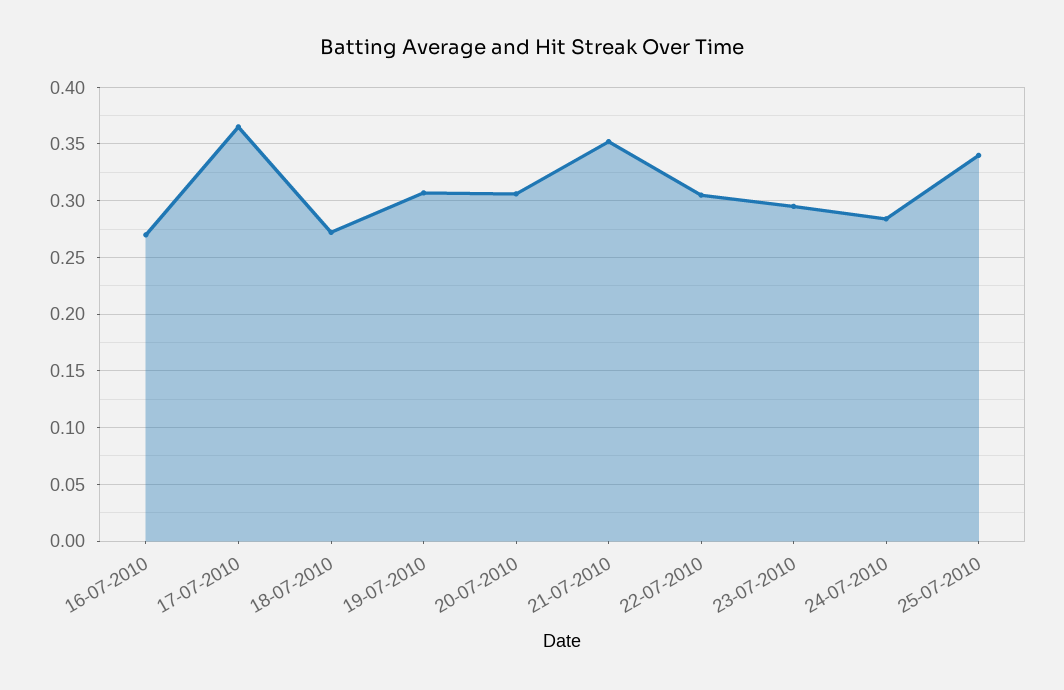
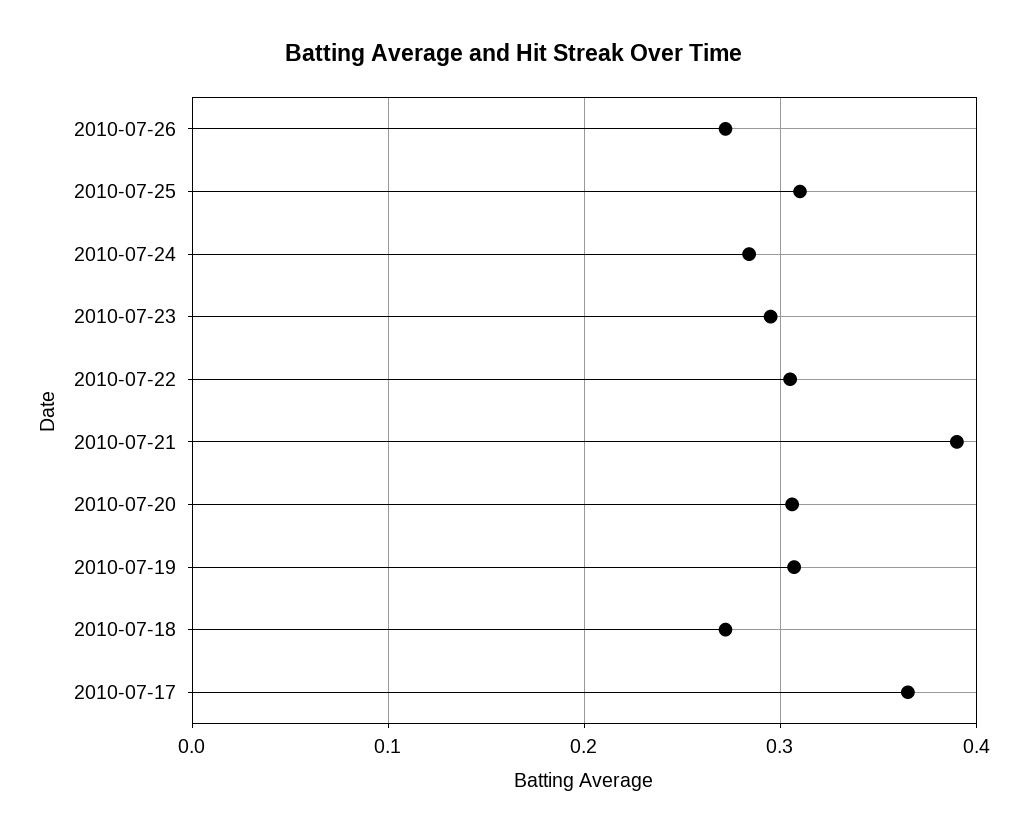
16-07-2010: 0.27 -> none
21-07-2010: 0.35 -> 0.39
25-07-2010: 0.34 -> 0.31
2010-07-26: none -> 0.27

